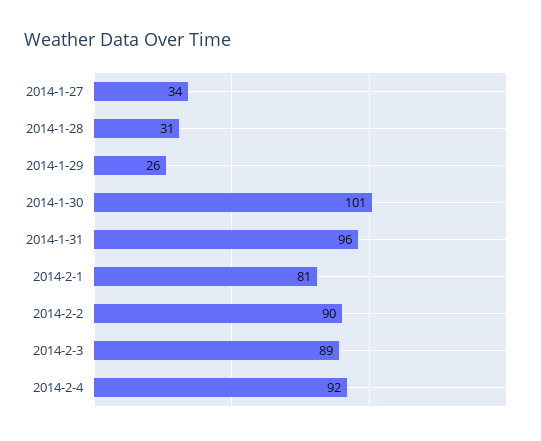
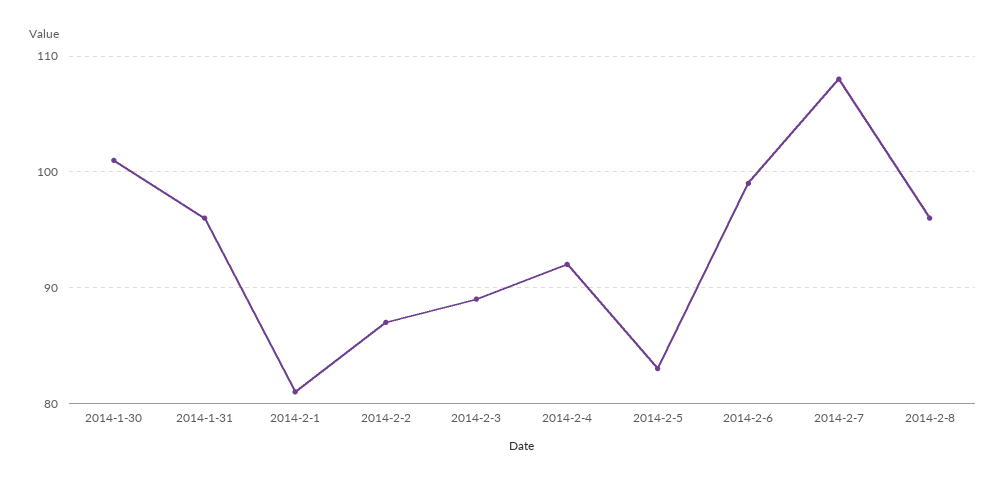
2014-1-27: 34 -> none
2014-1-28: 31 -> none
2014-1-29: 26 -> none
2014-2-2: 90 -> 87
2014-2-5: none -> 83
2014-2-6: none -> 99
2014-2-7: none -> 108
2014-2-8: none -> 96

